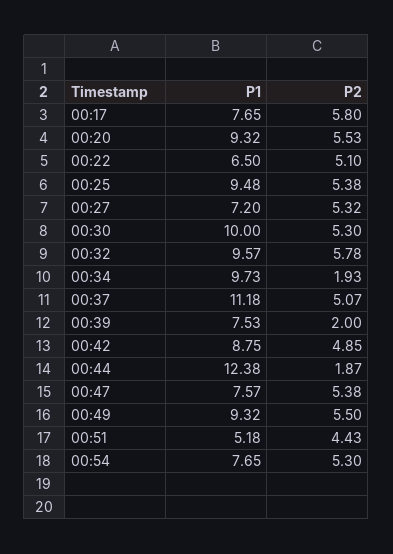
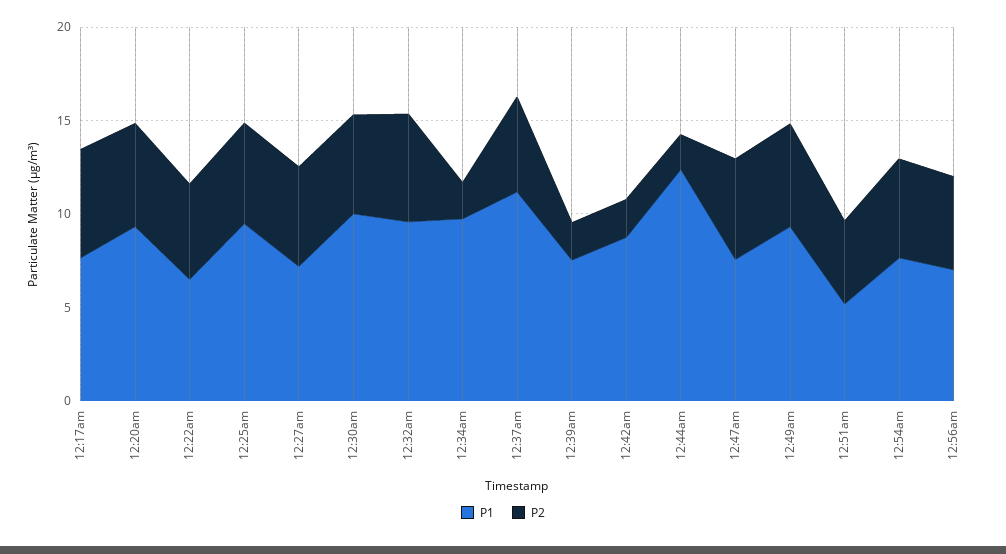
P2, 00:42: 4.85 -> 2
P1, 12:56am: none -> 7
P2, 12:56am: none -> 5

